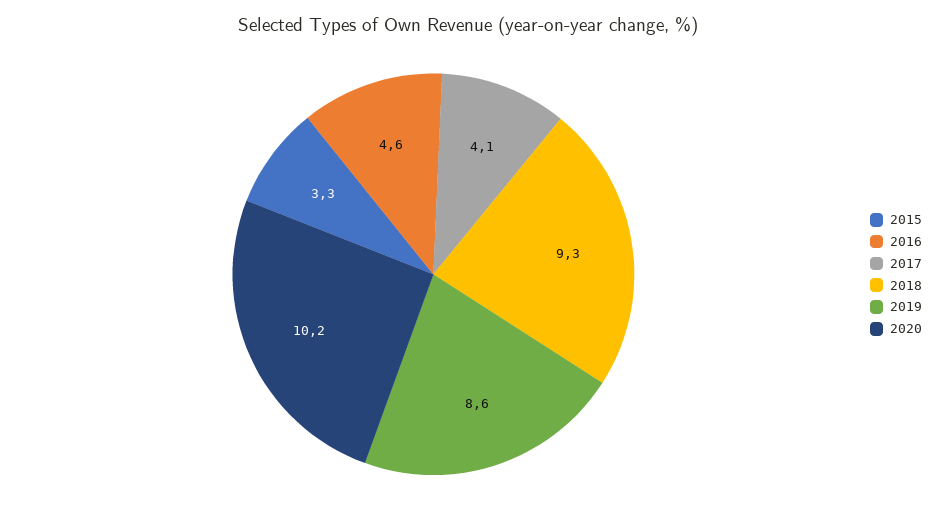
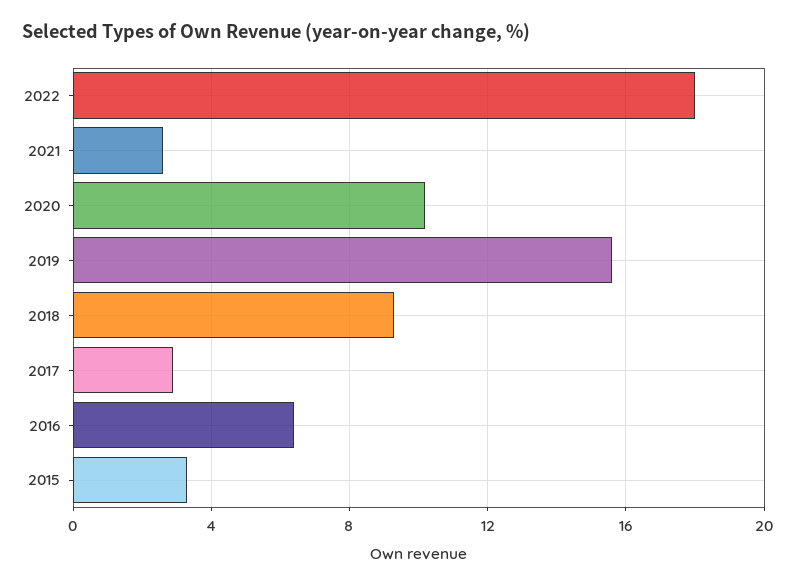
2016: 4.6 -> 6.5
2017: 4.1 -> 3
2019: 8.6 -> 15.5
2022: none -> 18
2021: none -> 2.5

